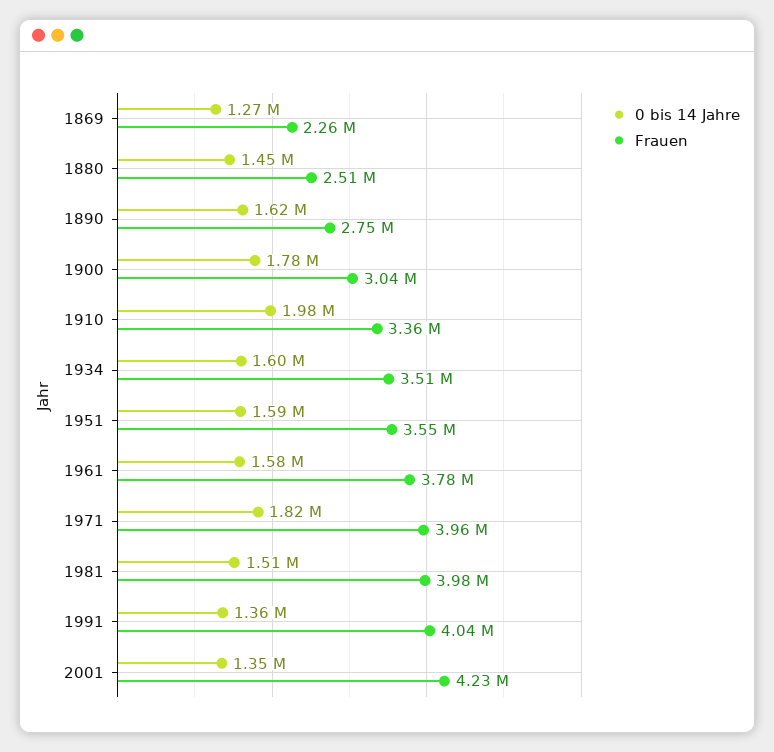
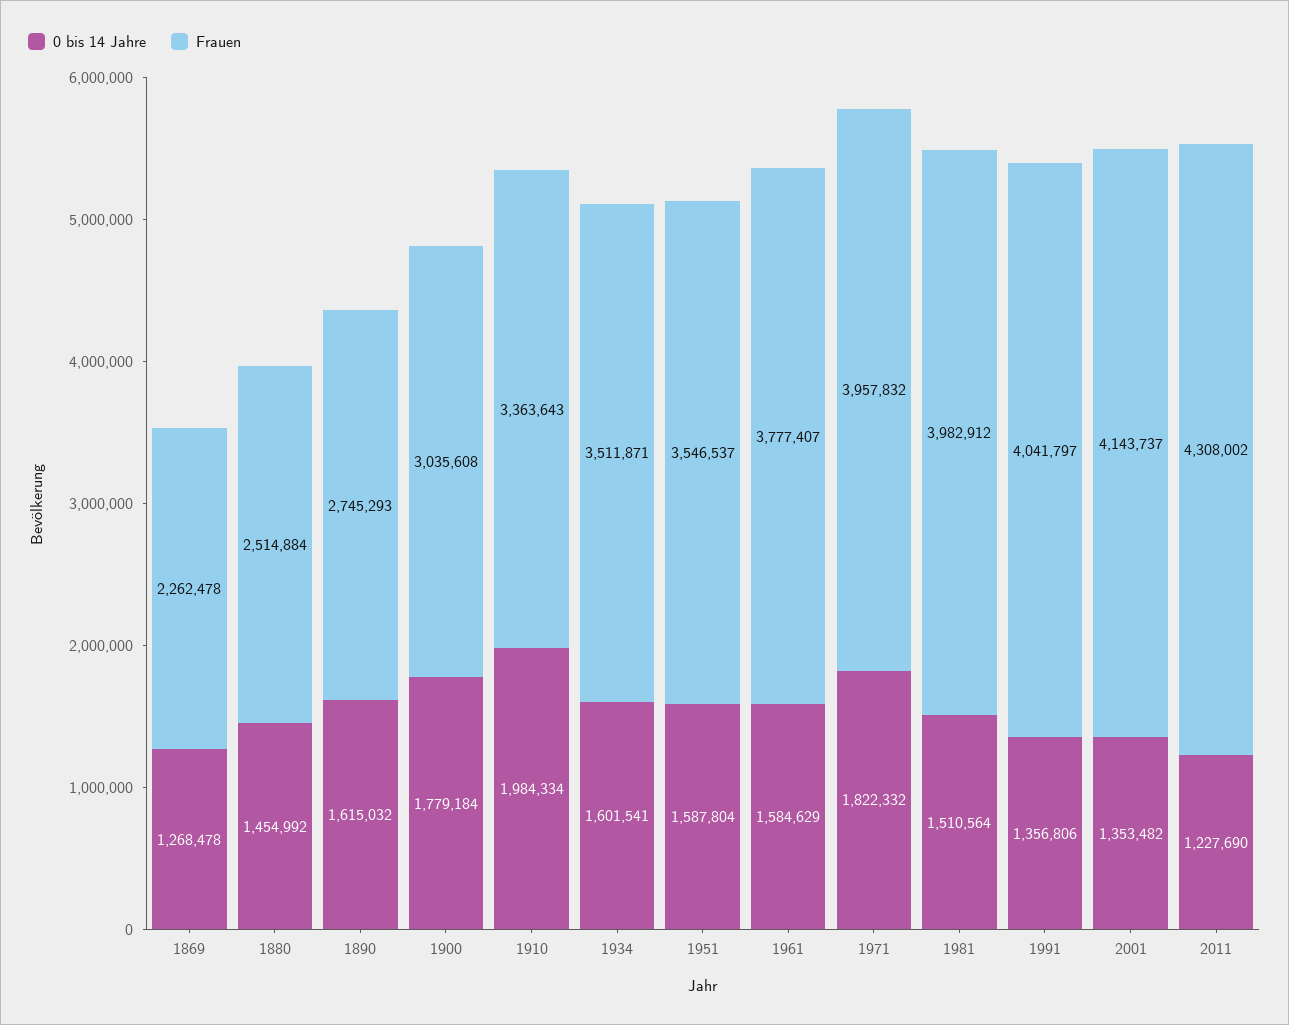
Frauen, 2001: 4230000 -> 4143737
0 bis 14 Jahre, 2011: none -> 1227690
Frauen, 2011: none -> 4308002

